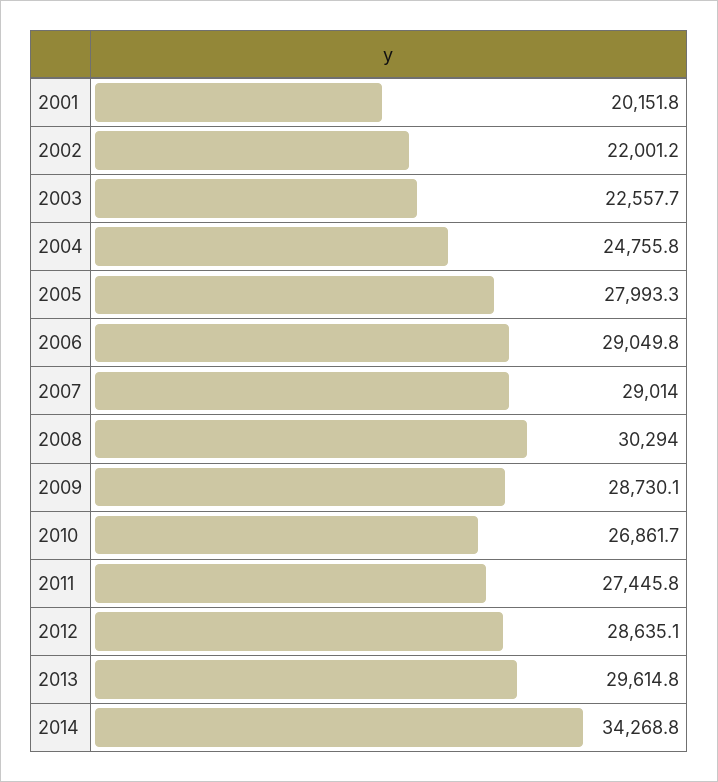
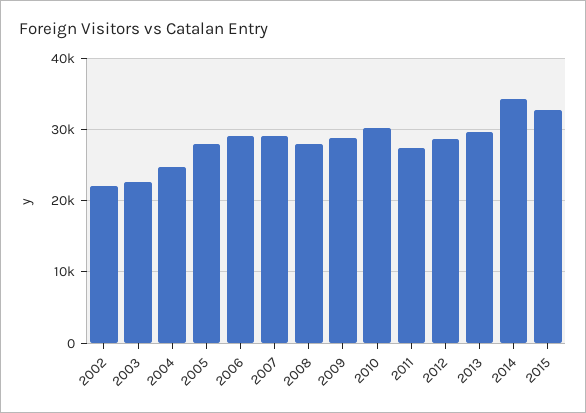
2001: 20151.8 -> none
2008: 30294 -> 28000
2010: 26861.7 -> 30000
2015: none -> 33000

